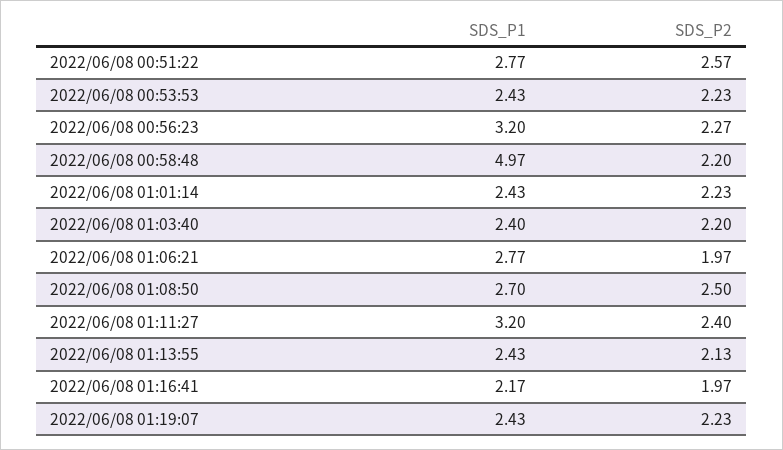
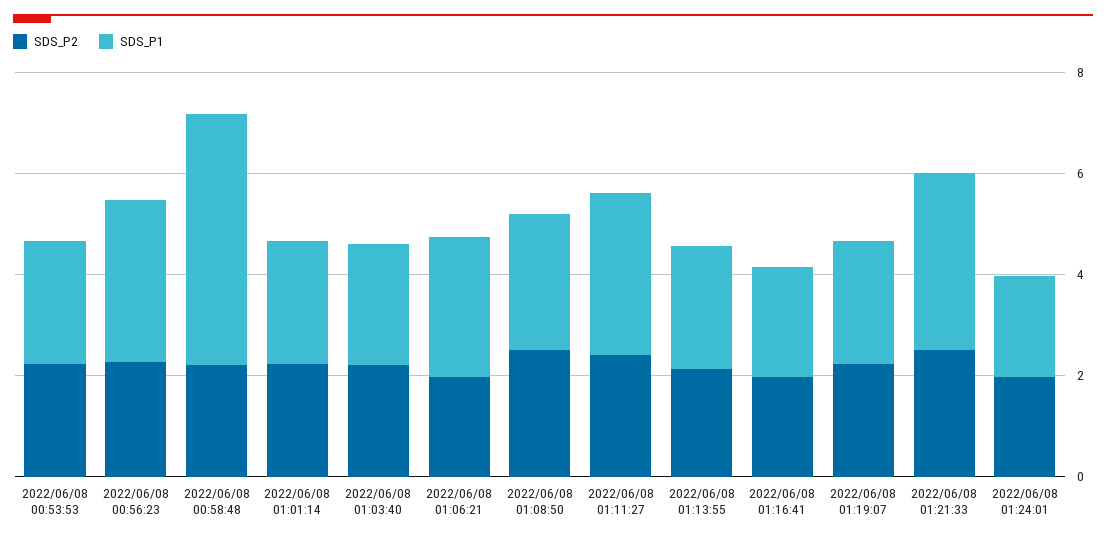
SDS_P1, 2022/06/08 00:51:22: 2.77 -> none
SDS_P2, 2022/06/08 00:51:22: 2.57 -> none
SDS_P2, 2022/06/08 01:21:33: none -> 2.5
SDS_P1, 2022/06/08 01:21:33: none -> 3.5
SDS_P2, 2022/06/08 01:24:01: none -> 2
SDS_P1, 2022/06/08 01:24:01: none -> 2

